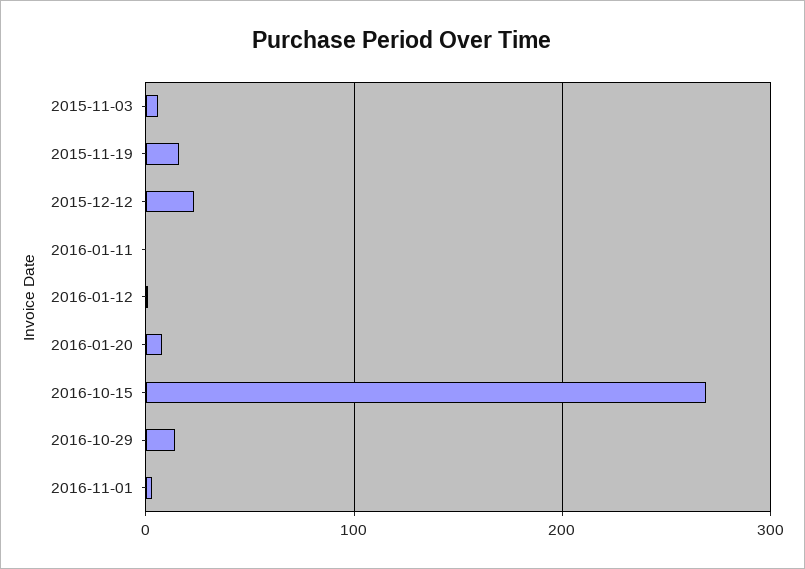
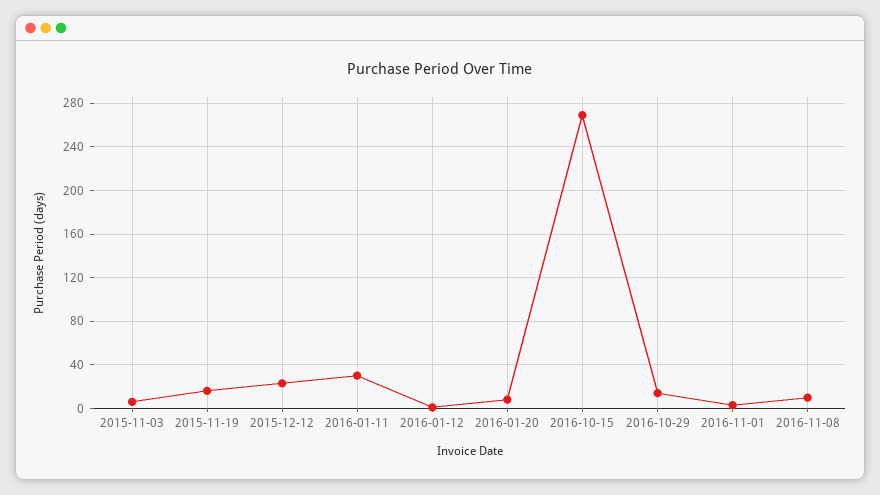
2016-01-11: 0 -> 30
2016-11-08: none -> 10

